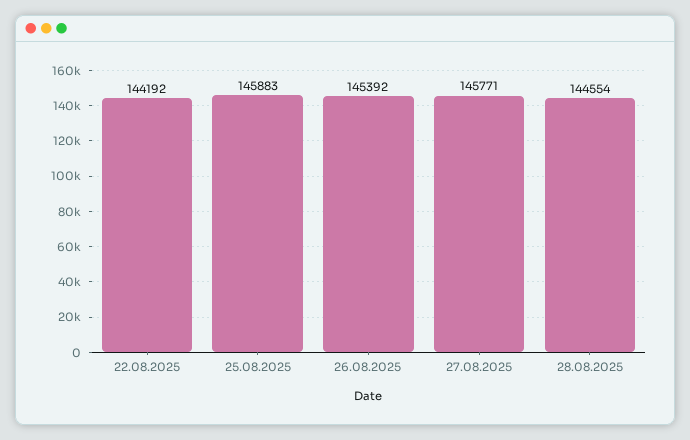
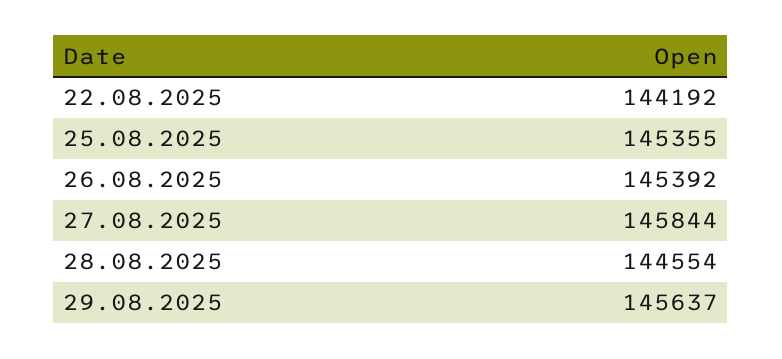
25.08.2025: 145883 -> 145355
27.08.2025: 145771 -> 145844
29.08.2025: none -> 145637

